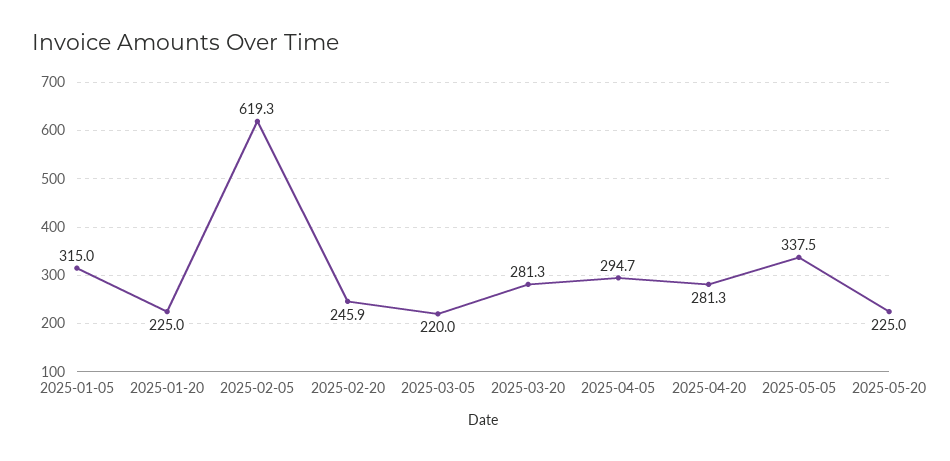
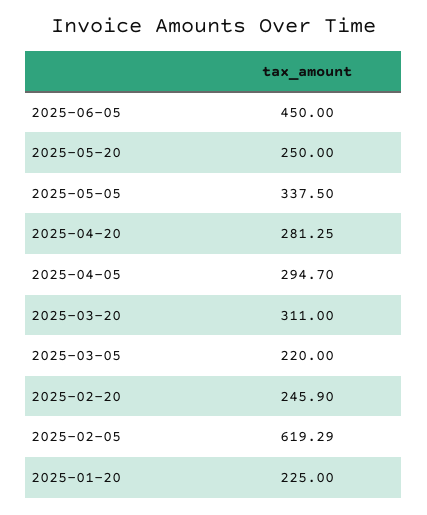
2025-01-05: 315 -> none
2025-03-20: 281.3 -> 311
2025-05-20: 225 -> 250
2025-06-05: none -> 450

